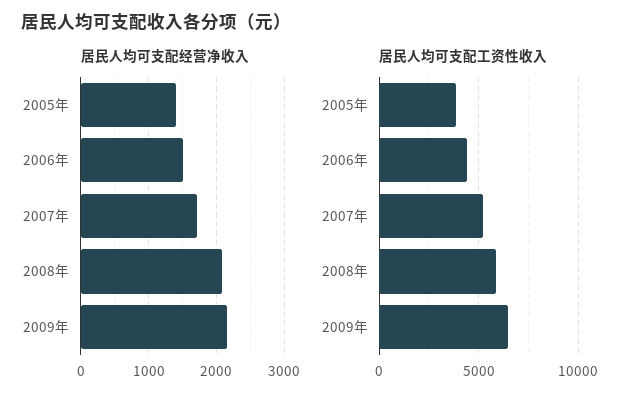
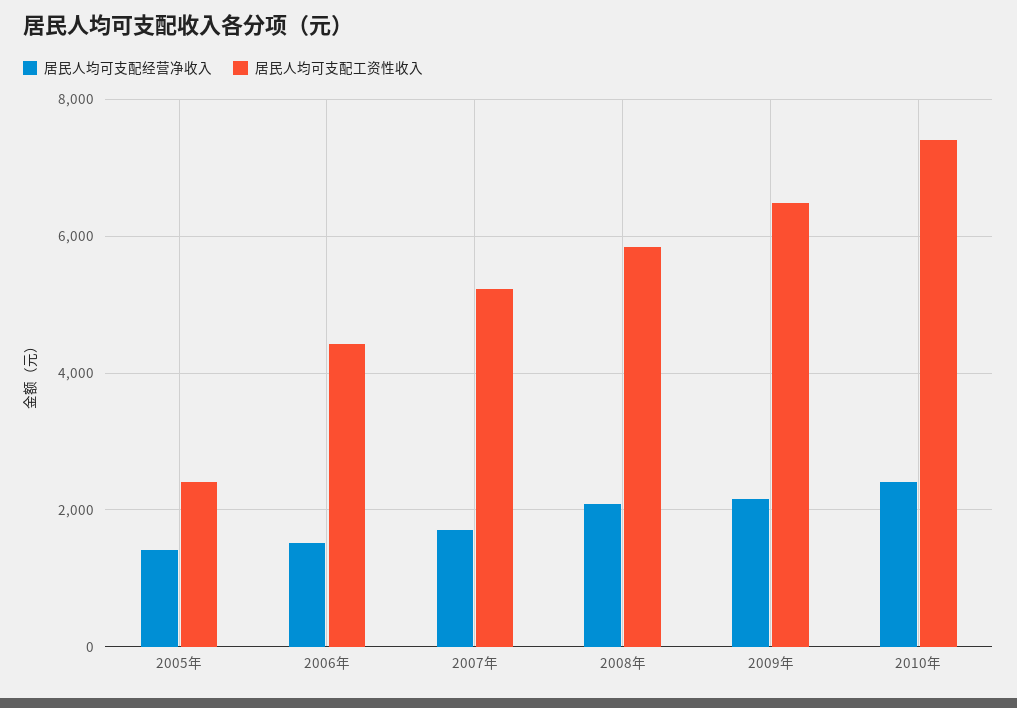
居民人均可支配工资性收入, 2005年: 4000 -> 2400
居民人均可支配经营净收入, 2010年: none -> 2400
居民人均可支配工资性收入, 2010年: none -> 7400

